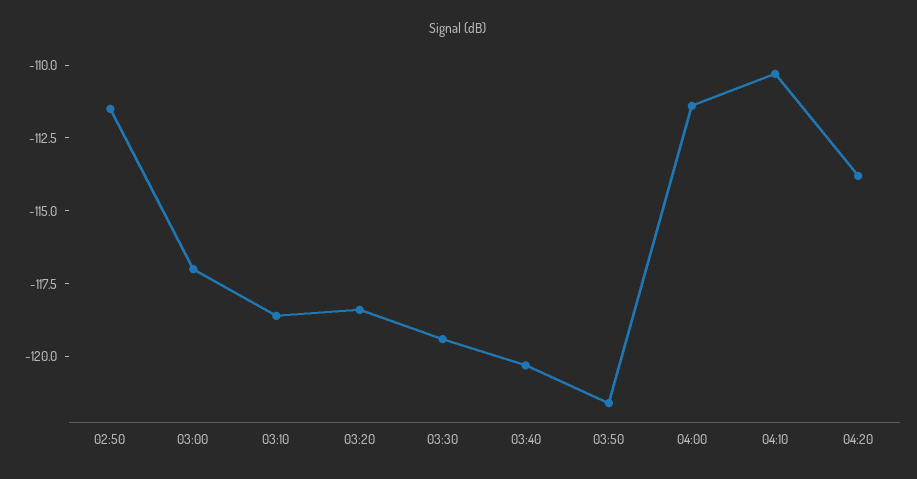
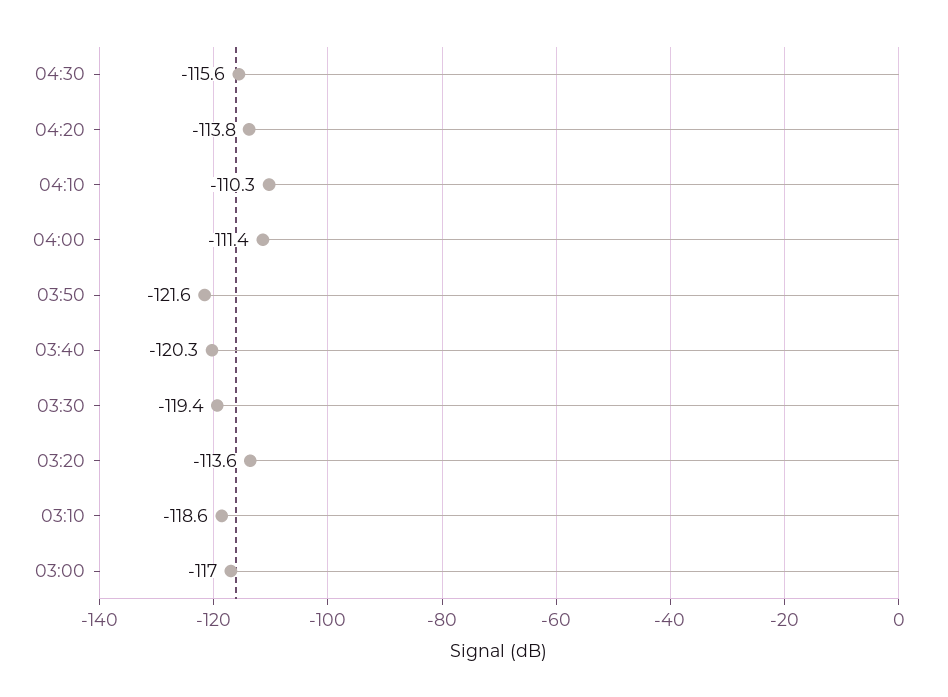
02:50: -111.5 -> none
03:20: -118.5 -> -113.6
04:30: none -> -115.6

